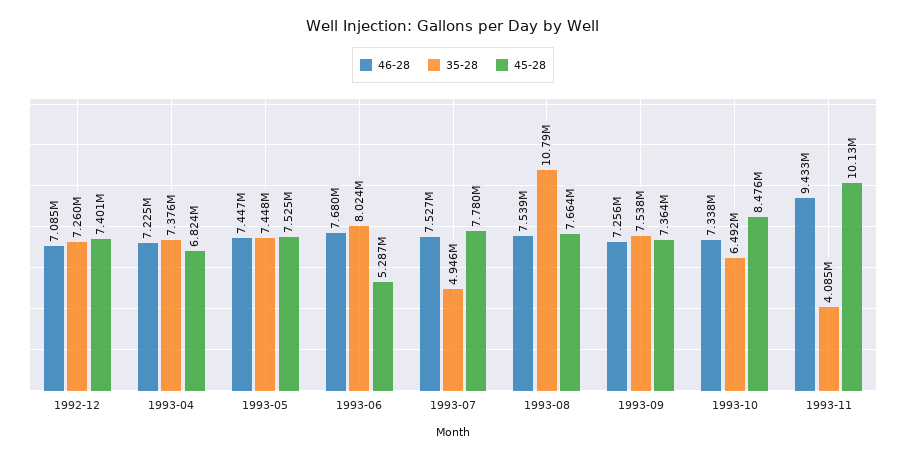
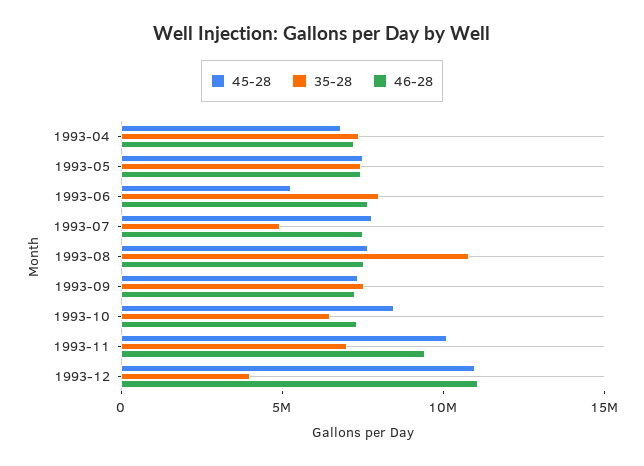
46-28, 1992-12: 7085000 -> none
35-28, 1992-12: 7260000 -> none
45-28, 1992-12: 7401000 -> none
35-28, 1993-11: 4085000 -> 7000000
45-28, 1993-12: none -> 11000000
35-28, 1993-12: none -> 4000000
46-28, 1993-12: none -> 11000000

